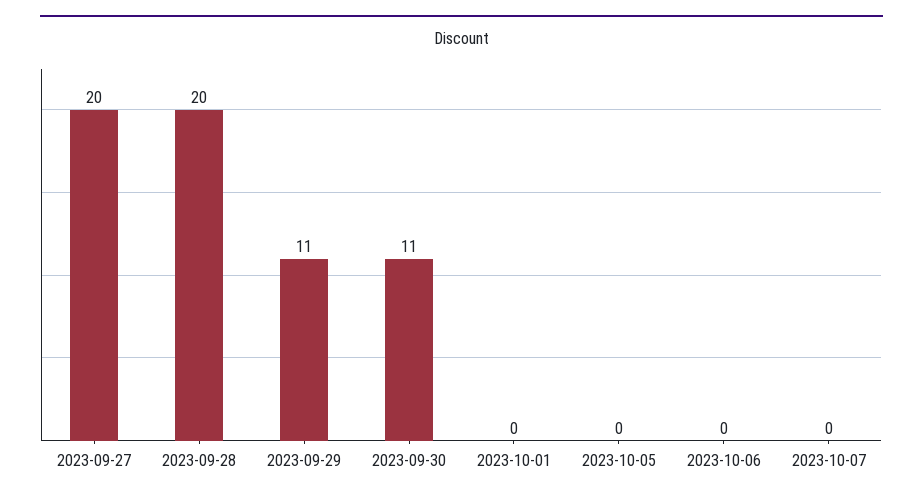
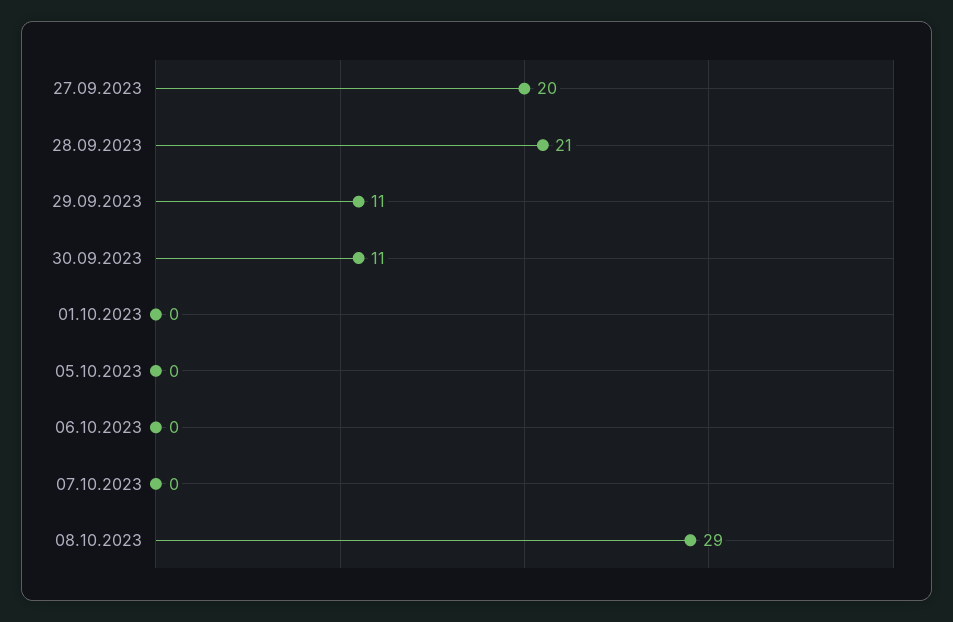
2023-09-28: 20 -> 21
08.10.2023: none -> 29

